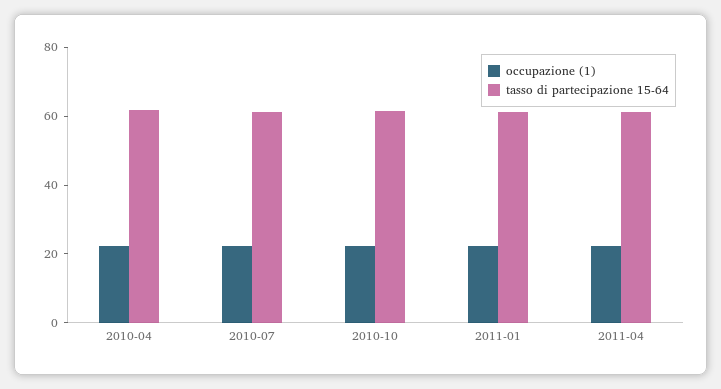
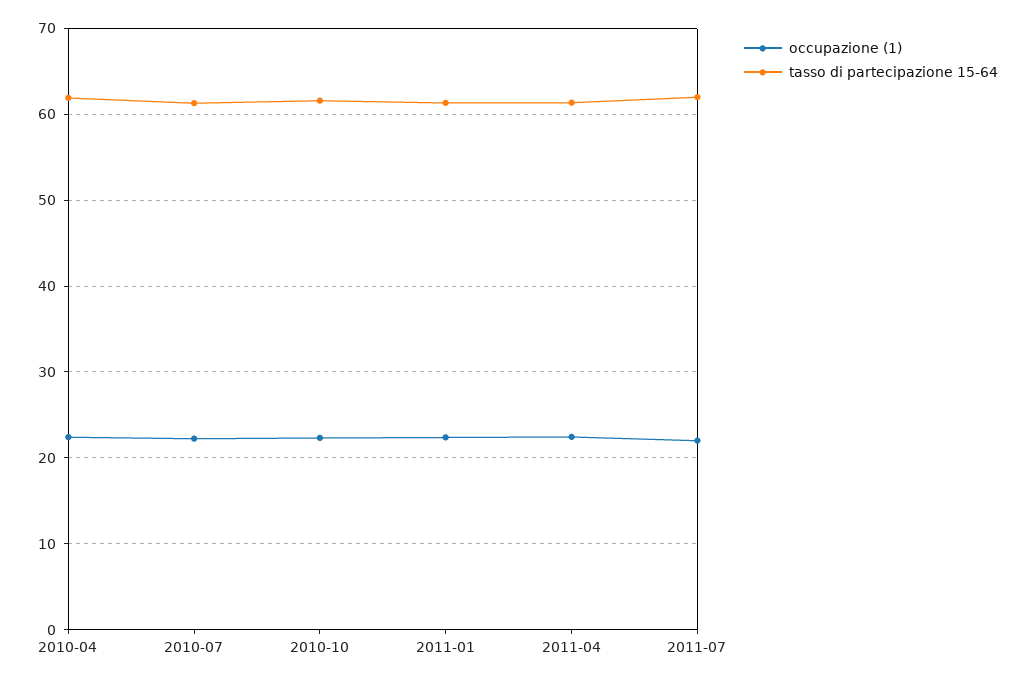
occupazione (1), 2011-07: none -> 22
tasso di partecipazione 15-64, 2011-07: none -> 62

